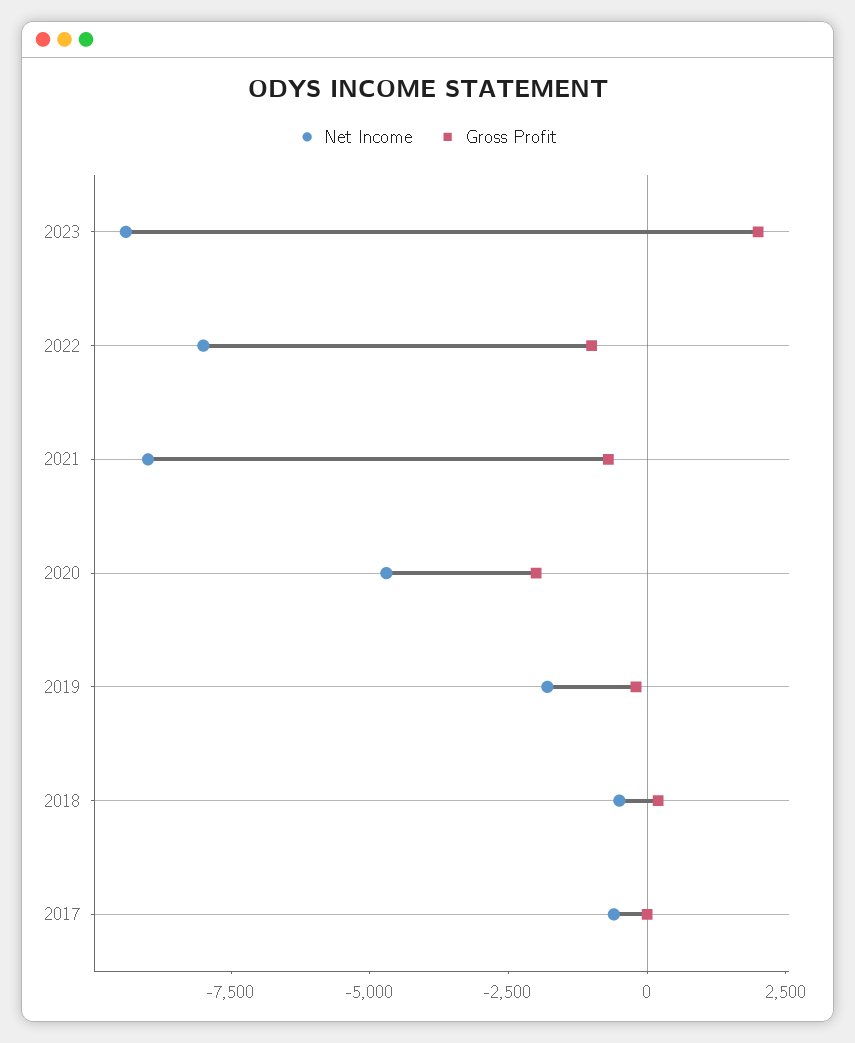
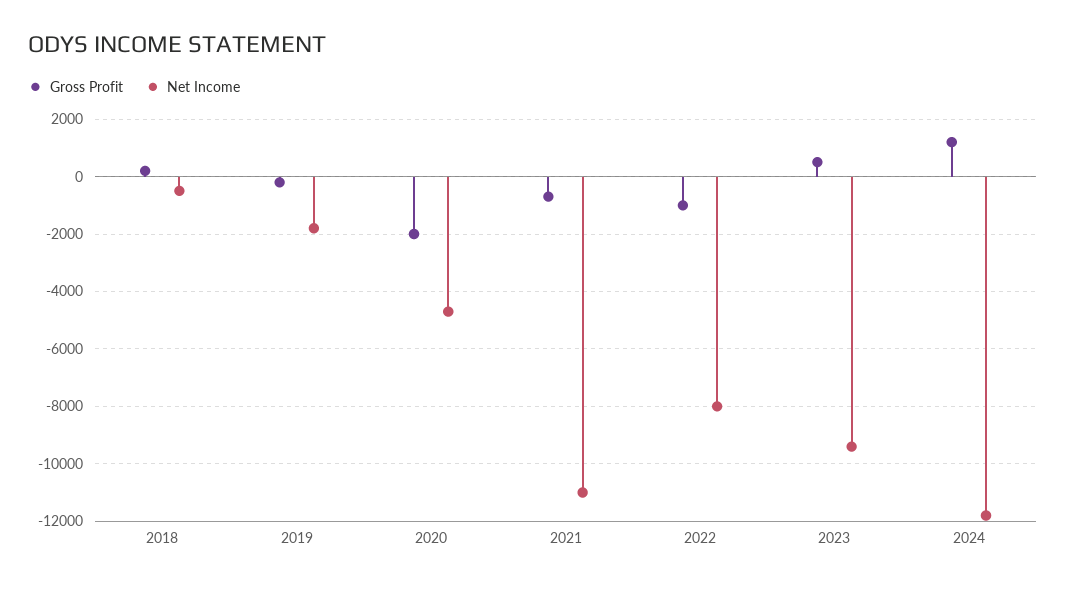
Gross Profit, 2023: 2000 -> 500
Net Income, 2021: -9000 -> -11000
Net Income, 2017: -500 -> none
Gross Profit, 2017: 0 -> none
Gross Profit, 2024: none -> 1250
Net Income, 2024: none -> -11750

